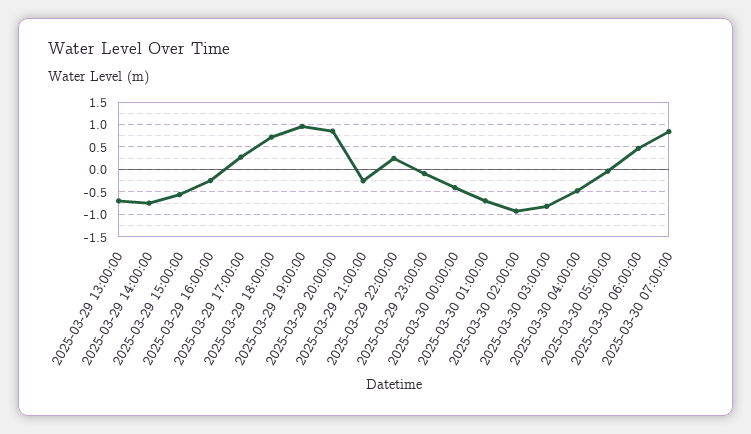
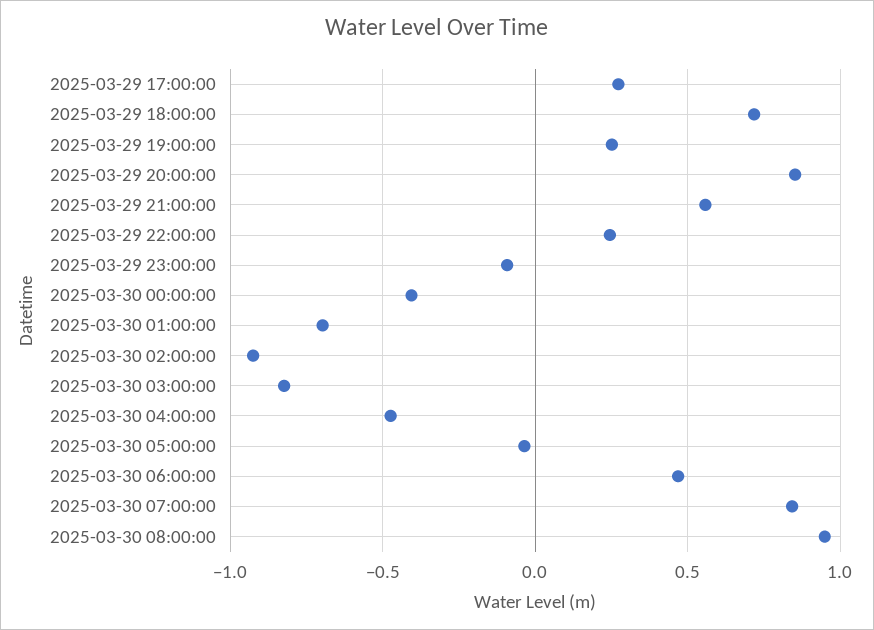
2025-03-29 13:00:00: -0.75 -> none
2025-03-29 14:00:00: -0.75 -> none
2025-03-29 15:00:00: -0.5 -> none
2025-03-29 16:00:00: -0.25 -> none
2025-03-29 19:00:00: 1 -> 0.25
2025-03-29 21:00:00: -0.25 -> 0.55
2025-03-30 08:00:00: none -> 0.95

